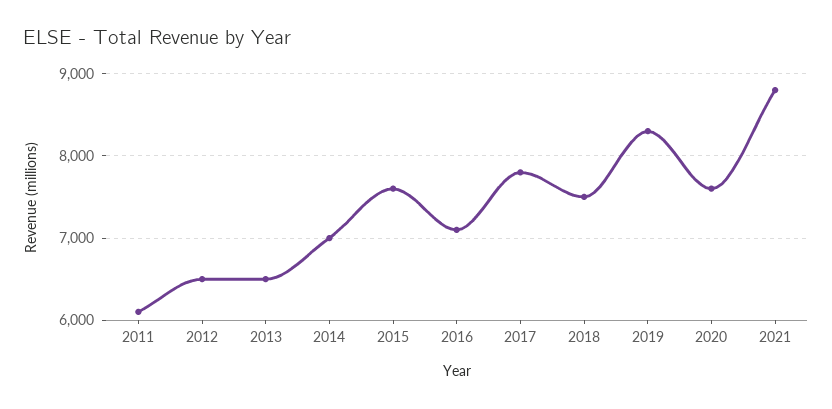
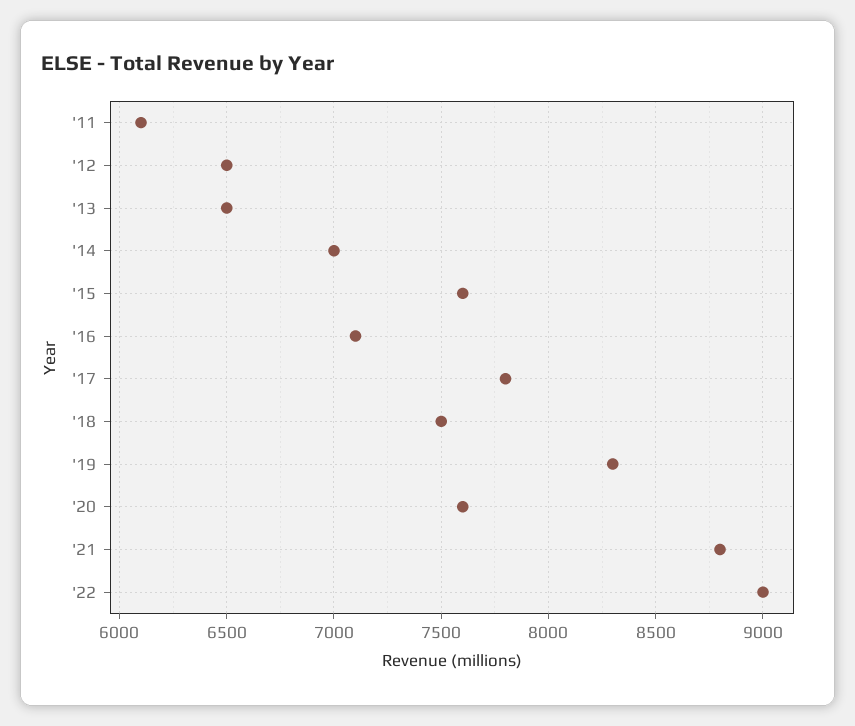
'22: none -> 9000

